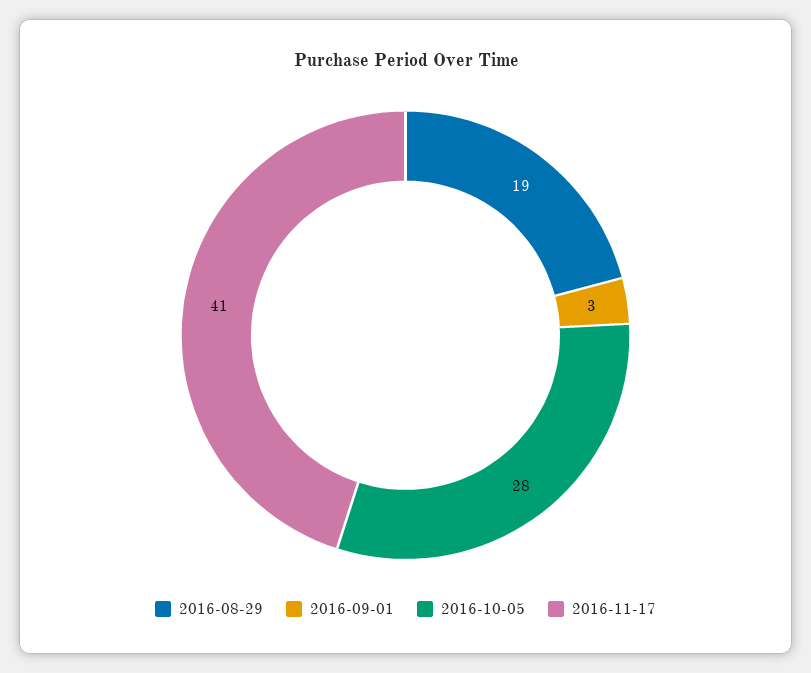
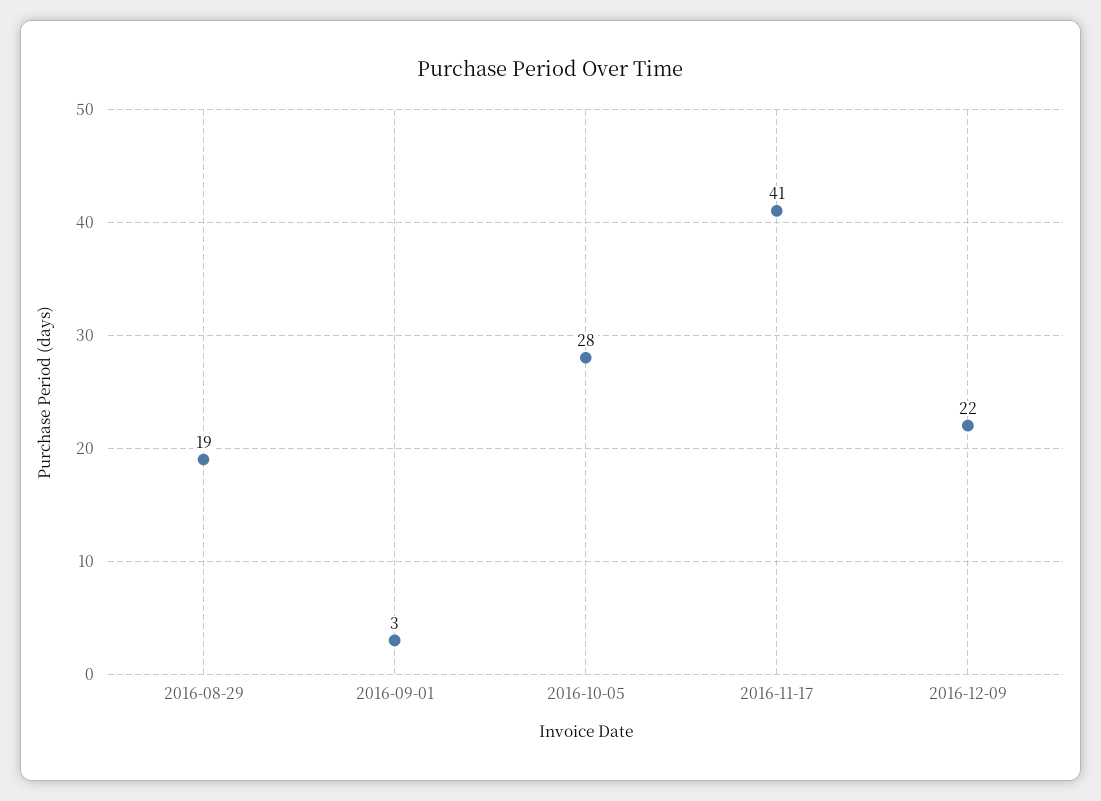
2016-12-09: none -> 22

